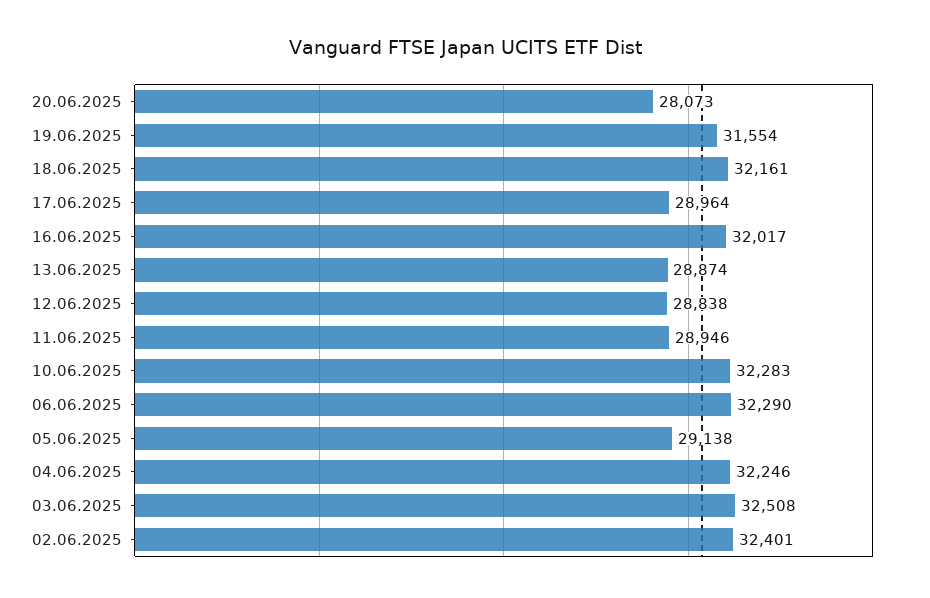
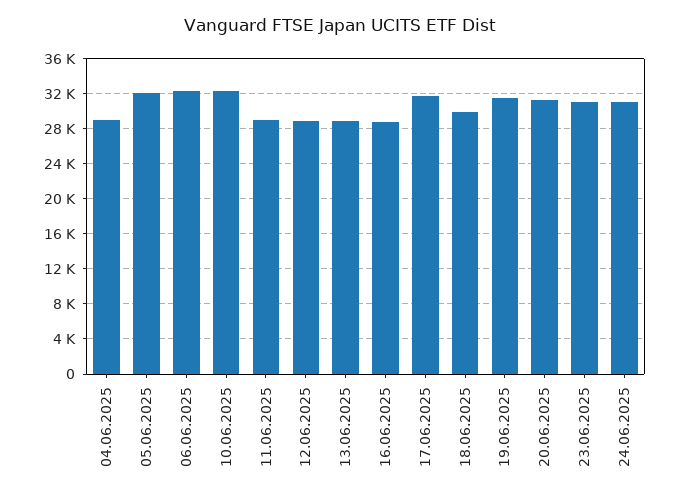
20.06.2025: 28073 -> 31000
18.06.2025: 32161 -> 30000
17.06.2025: 28964 -> 32000
16.06.2025: 32017 -> 29000
05.06.2025: 29138 -> 32000
04.06.2025: 32246 -> 29000
03.06.2025: 32508 -> none
02.06.2025: 32401 -> none
23.06.2025: none -> 31000
24.06.2025: none -> 31000

